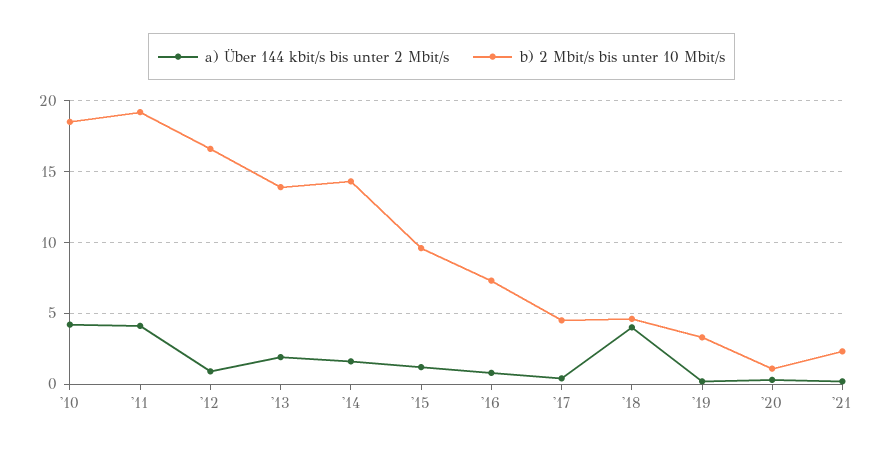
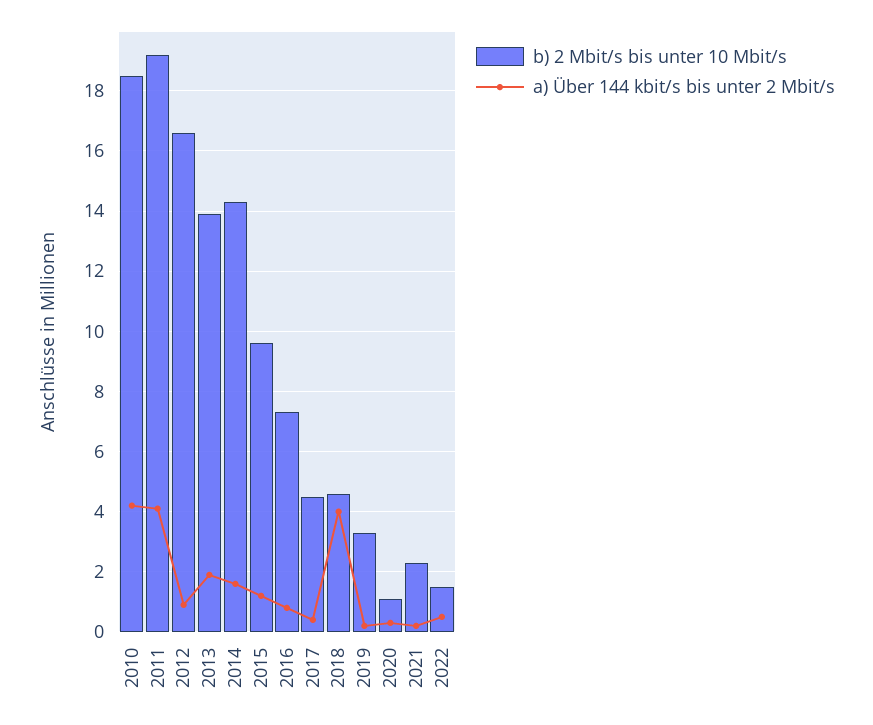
b) 2 Mbit/s bis unter 10 Mbit/s, 2022: none -> 1.5
a) Über 144 kbit/s bis unter 2 Mbit/s, 2022: none -> 0.5

